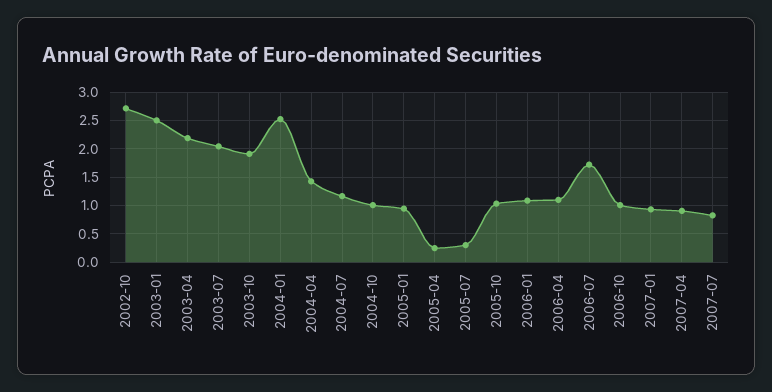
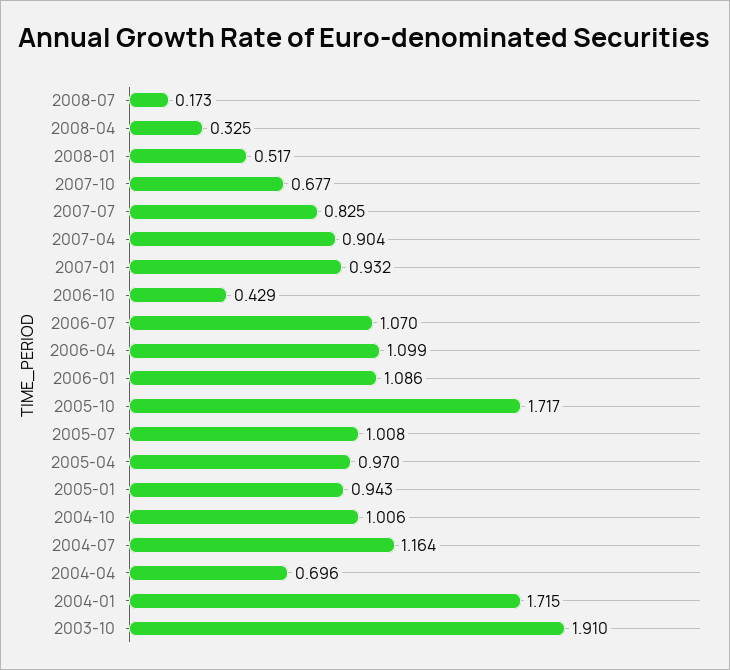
2002-10: 2.75 -> none
2003-01: 2.5 -> none
2003-04: 2.25 -> none
2003-07: 2 -> none
2004-01: 2.5 -> 1.715
2004-04: 1.5 -> 0.696
2005-04: 0.25 -> 0.97
2005-07: 0.25 -> 1.008
2005-10: 1 -> 1.717
2006-07: 1.75 -> 1.07
2006-10: 1 -> 0.429
2008-07: none -> 0.173
2008-04: none -> 0.325
2008-01: none -> 0.517
2007-10: none -> 0.677

